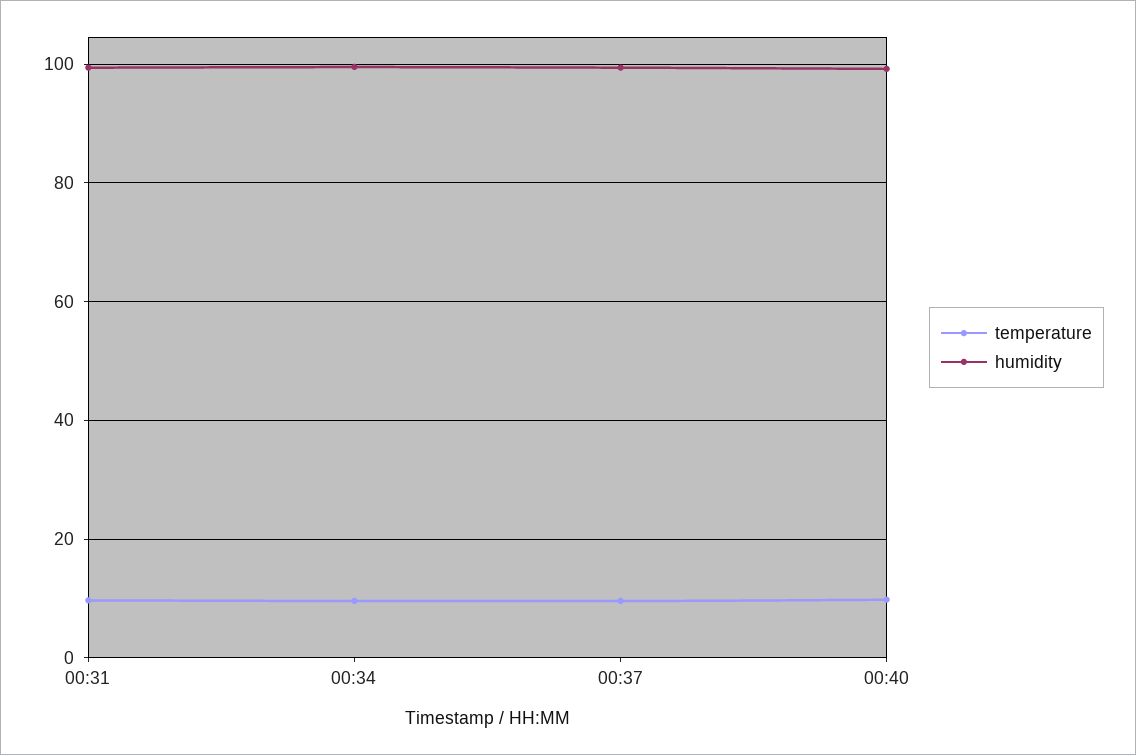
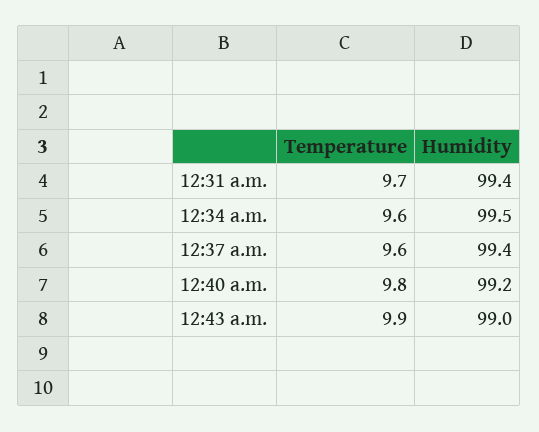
temperature, 12:43 a.m.: none -> 9.9
humidity, 12:43 a.m.: none -> 99

